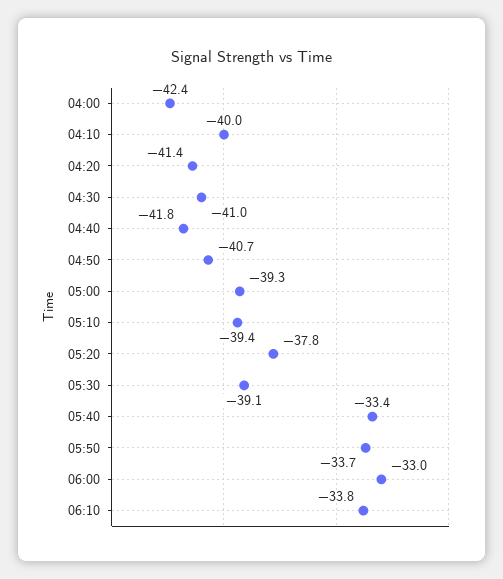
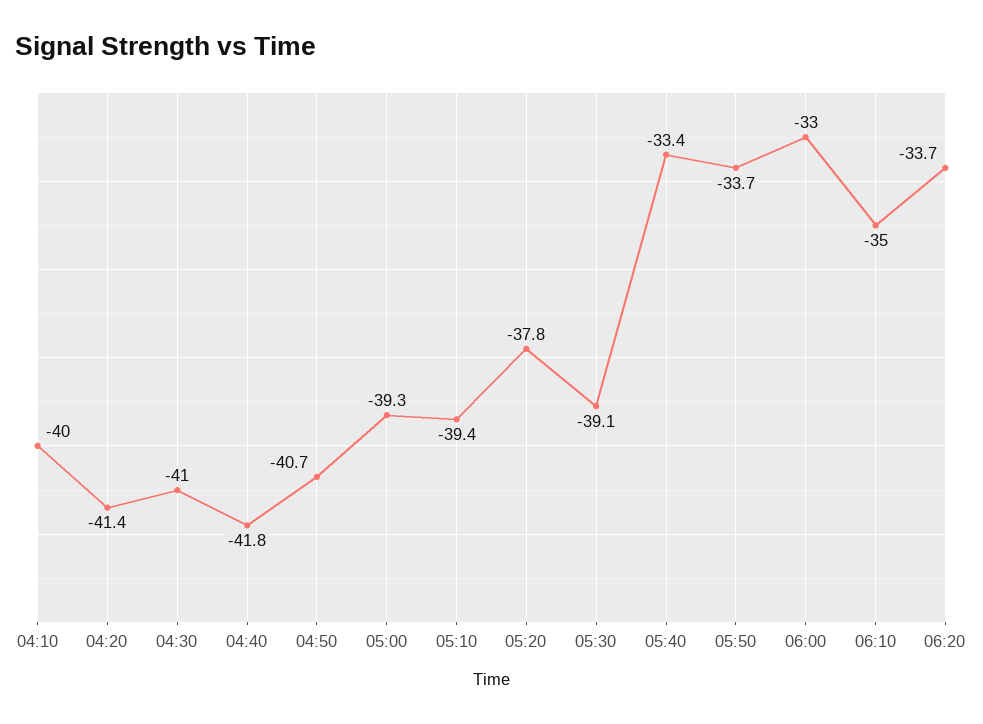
04:00: -42.4 -> none
06:10: -33.8 -> -35
06:20: none -> -33.7

